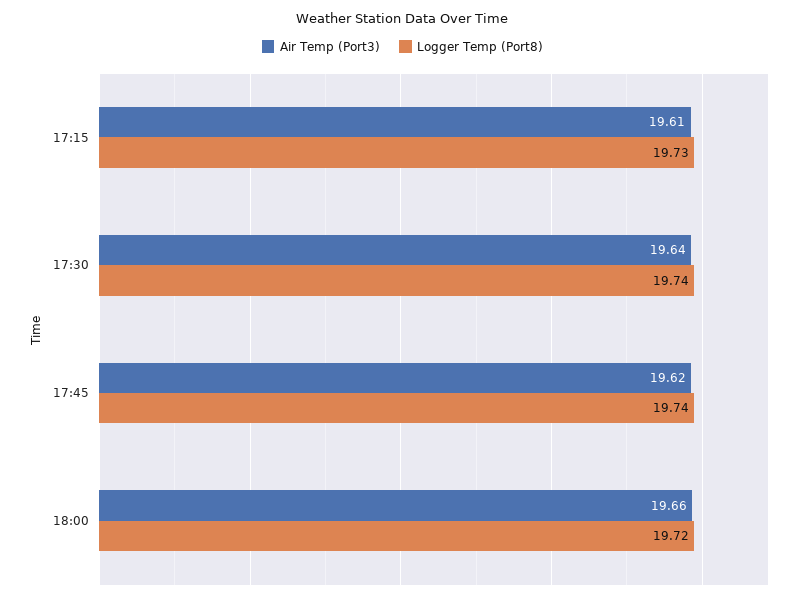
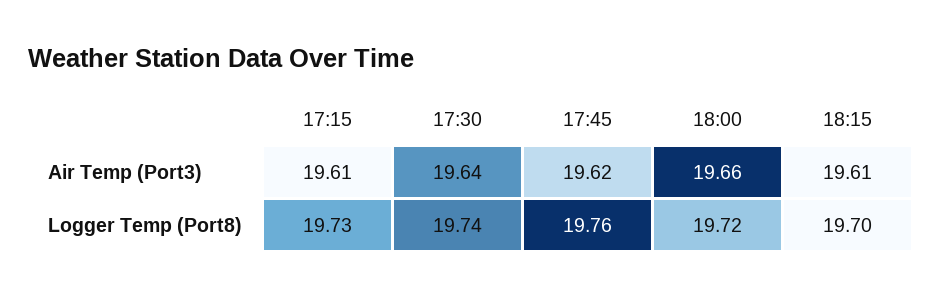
Logger Temp (Port8), 17:45: 19.74 -> 19.76
Air Temp (Port3), 18:15: none -> 19.61
Logger Temp (Port8), 18:15: none -> 19.7

